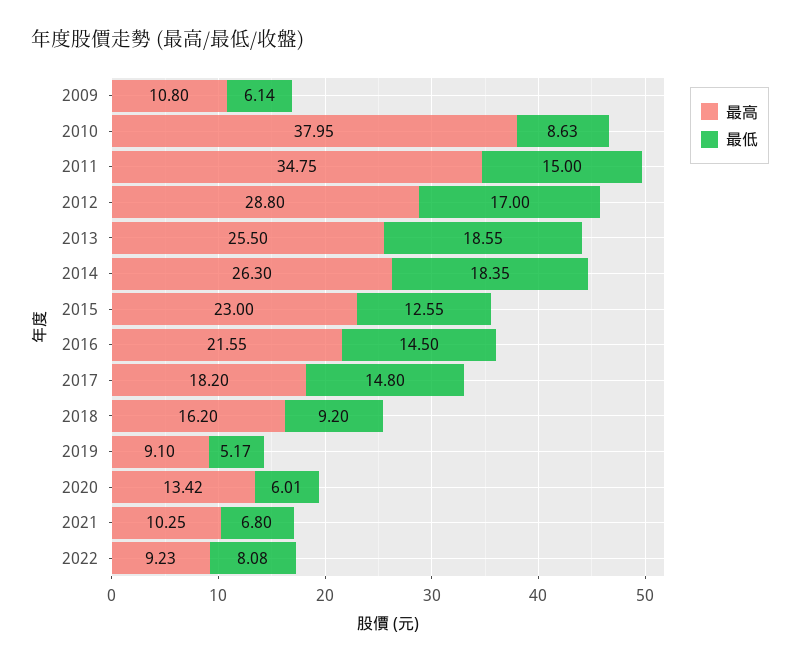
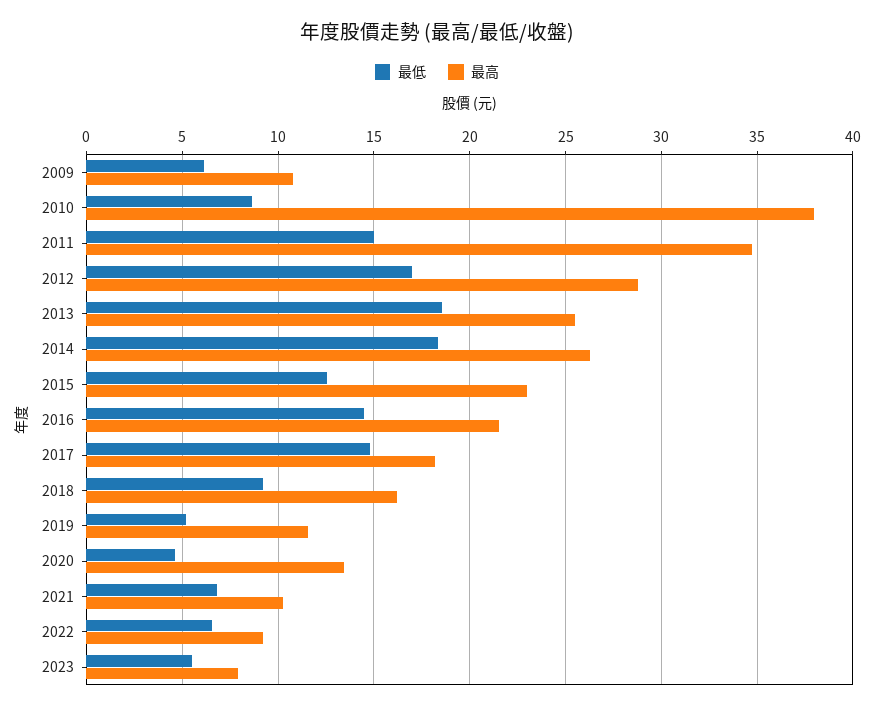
最高, 2019: 9.1 -> 11.5
最低, 2020: 6.01 -> 4.5
最低, 2022: 8.08 -> 6.5
最低, 2023: none -> 5.5
最高, 2023: none -> 8

